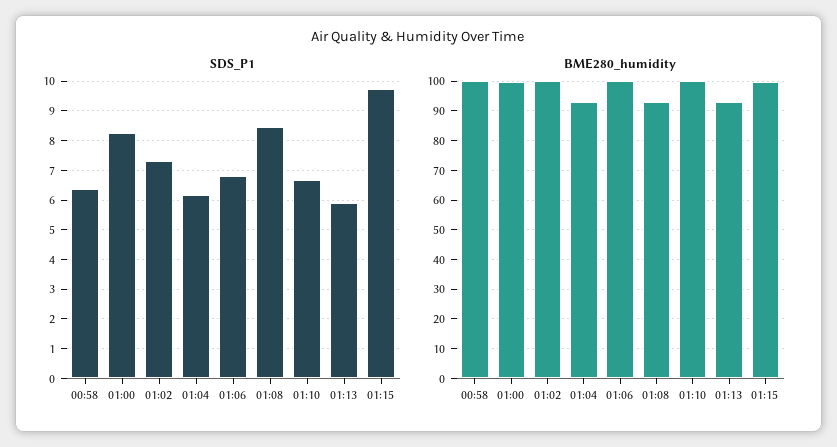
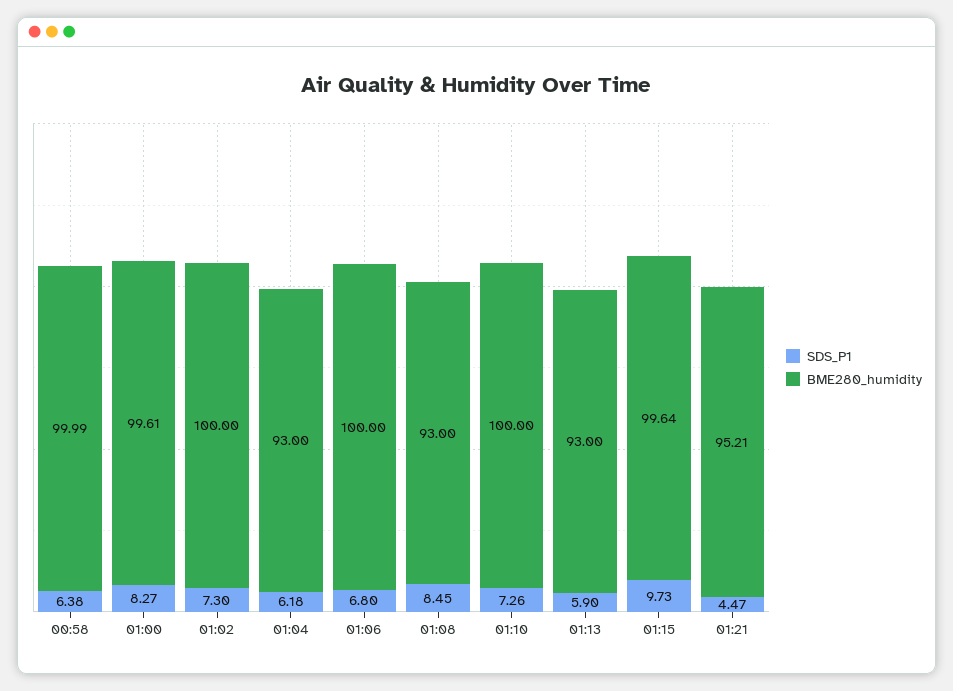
SDS_P1, 01:10: 6.75 -> 7.26
SDS_P1, 01:21: none -> 4.47
BME280_humidity, 01:21: none -> 95.21

